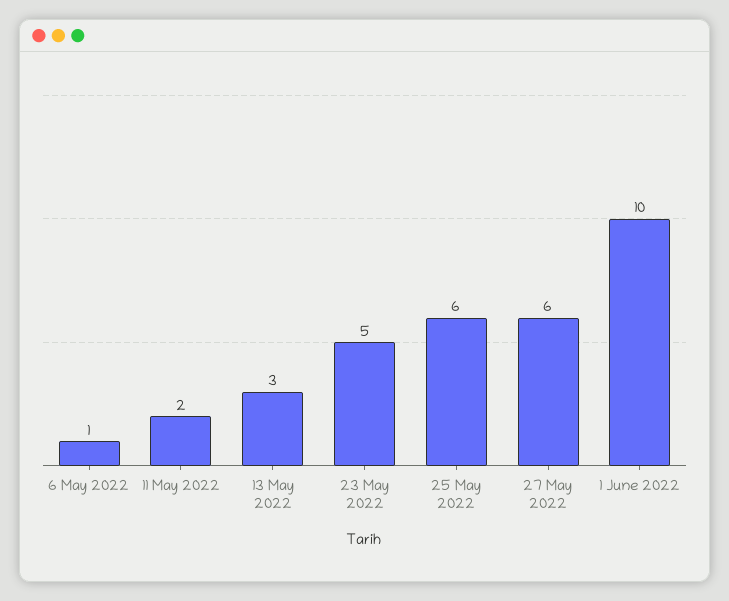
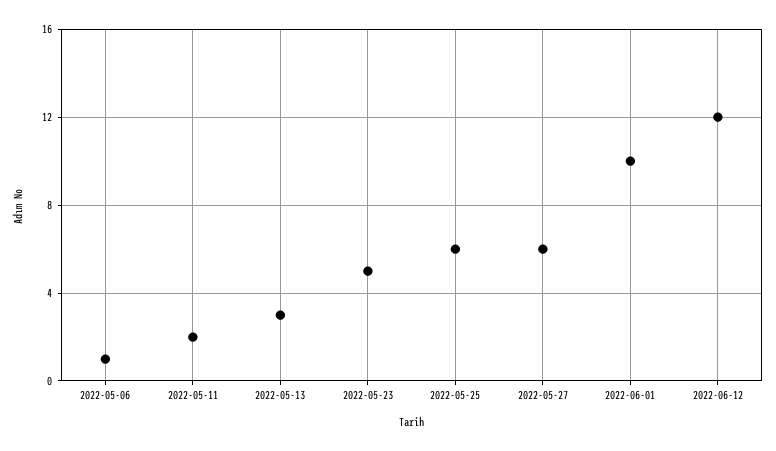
2022-06-12: none -> 12

